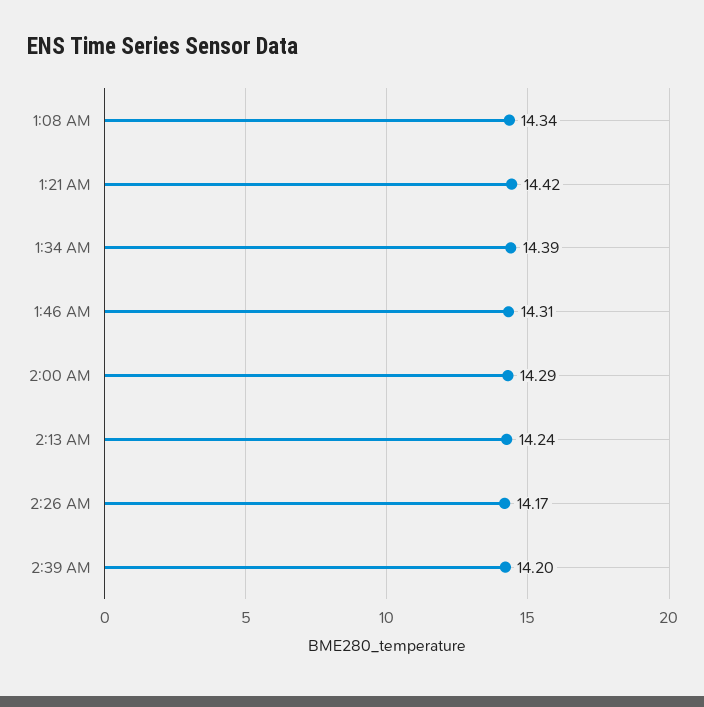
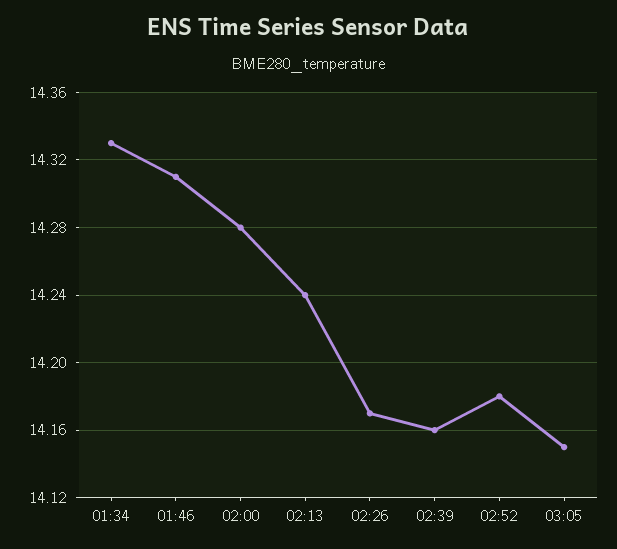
1:08 AM: 14.34 -> none
1:21 AM: 14.42 -> none
1:34 AM: 14.39 -> 14.33
2:00 AM: 14.29 -> 14.28
2:39 AM: 14.2 -> 14.16
02:52: none -> 14.18
03:05: none -> 14.15

